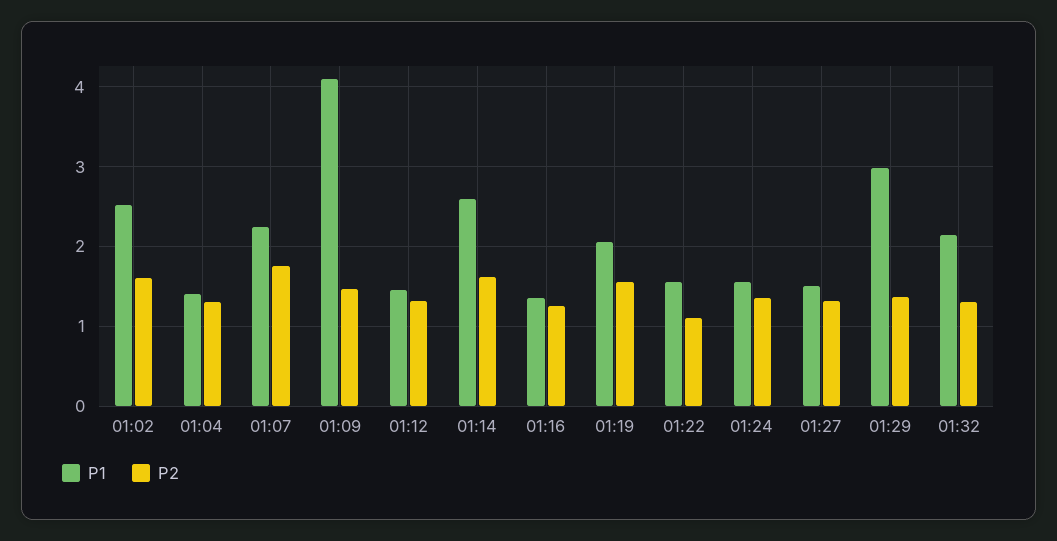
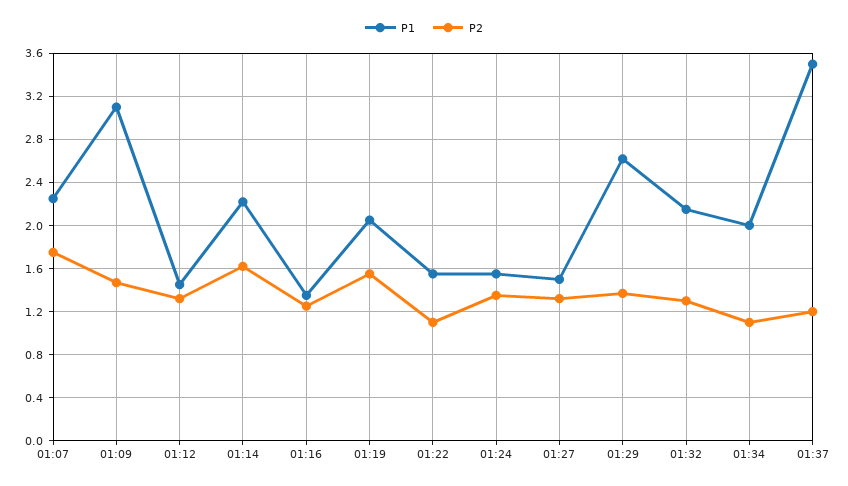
P1, 01:02: 2.5 -> none
P2, 01:02: 1.6 -> none
P1, 01:04: 1.4 -> none
P2, 01:04: 1.3 -> none
P1, 01:09: 4.1 -> 3.1
P1, 01:14: 2.6 -> 2.2
P1, 01:29: 3 -> 2.6
P1, 01:34: none -> 2
P2, 01:34: none -> 1.1
P1, 01:37: none -> 3.5
P2, 01:37: none -> 1.2

